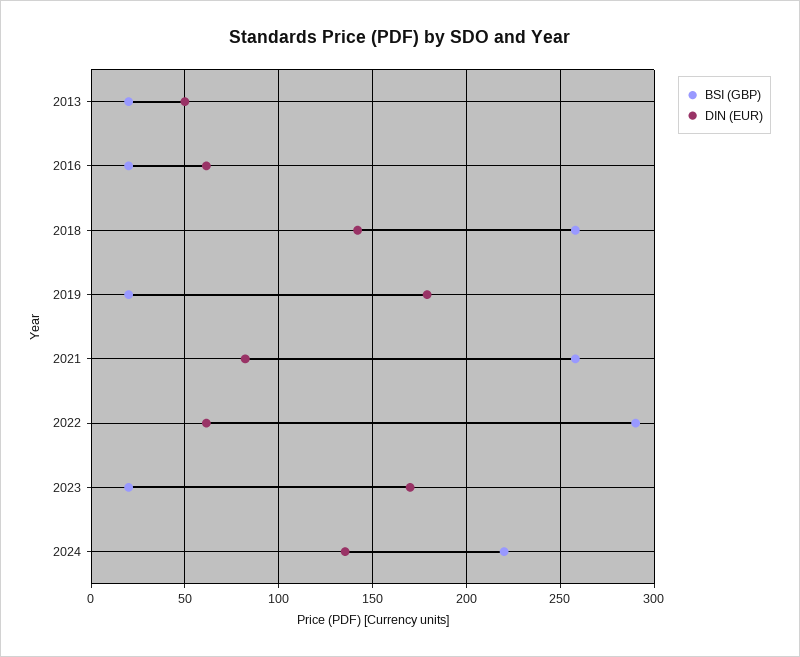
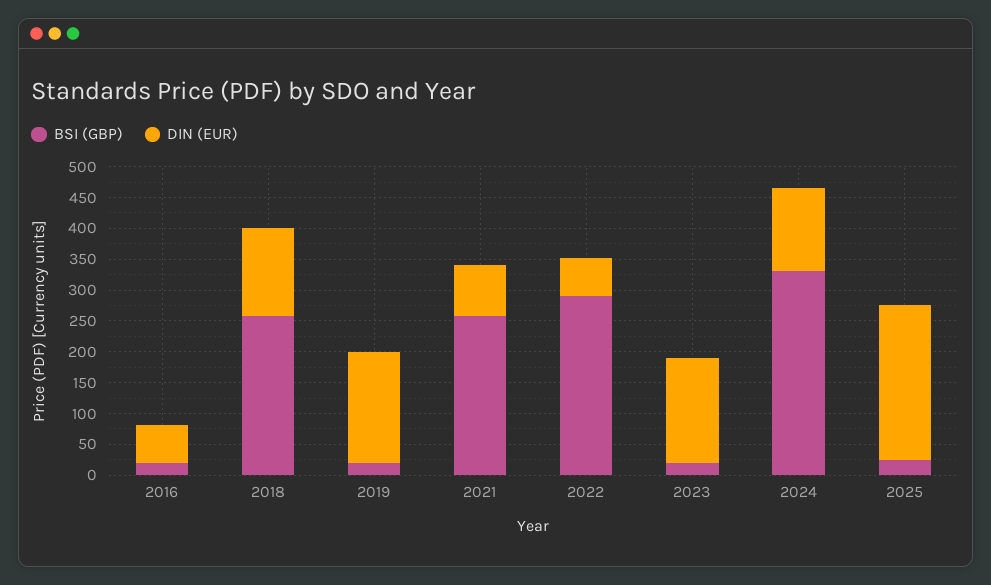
BSI (GBP), 2013: 20 -> none
DIN (EUR), 2013: 50 -> none
BSI (GBP), 2024: 220 -> 325
BSI (GBP), 2025: none -> 25
DIN (EUR), 2025: none -> 250

